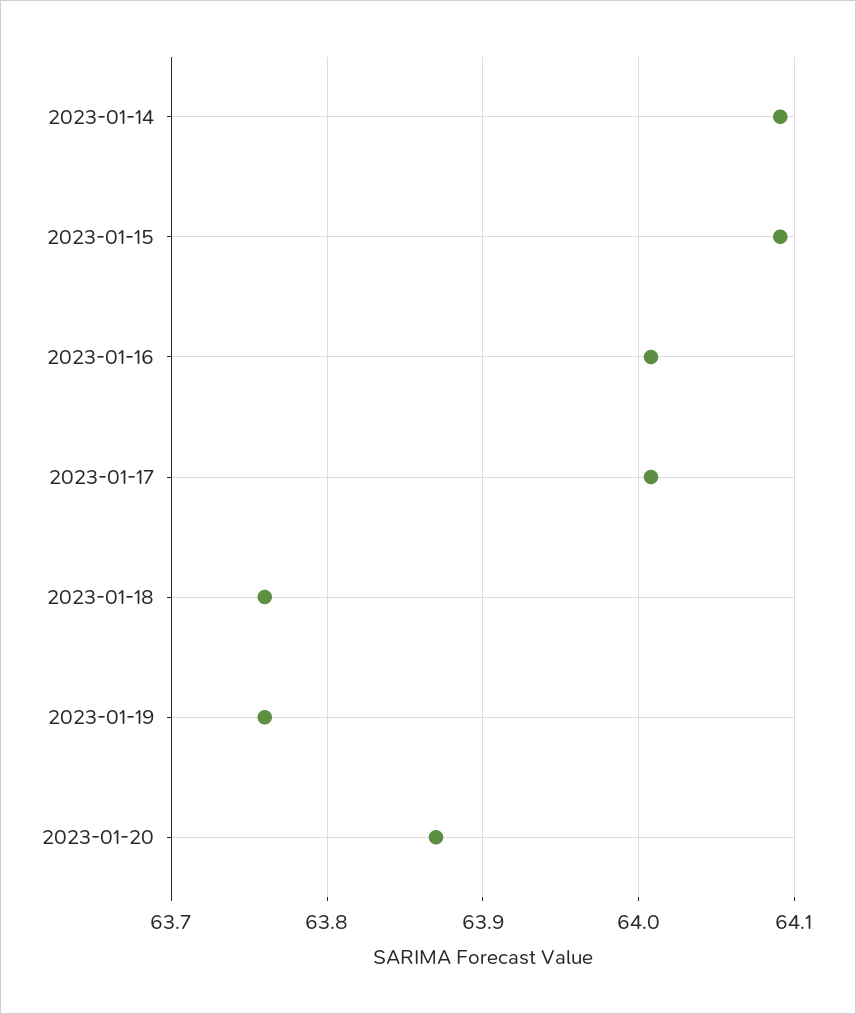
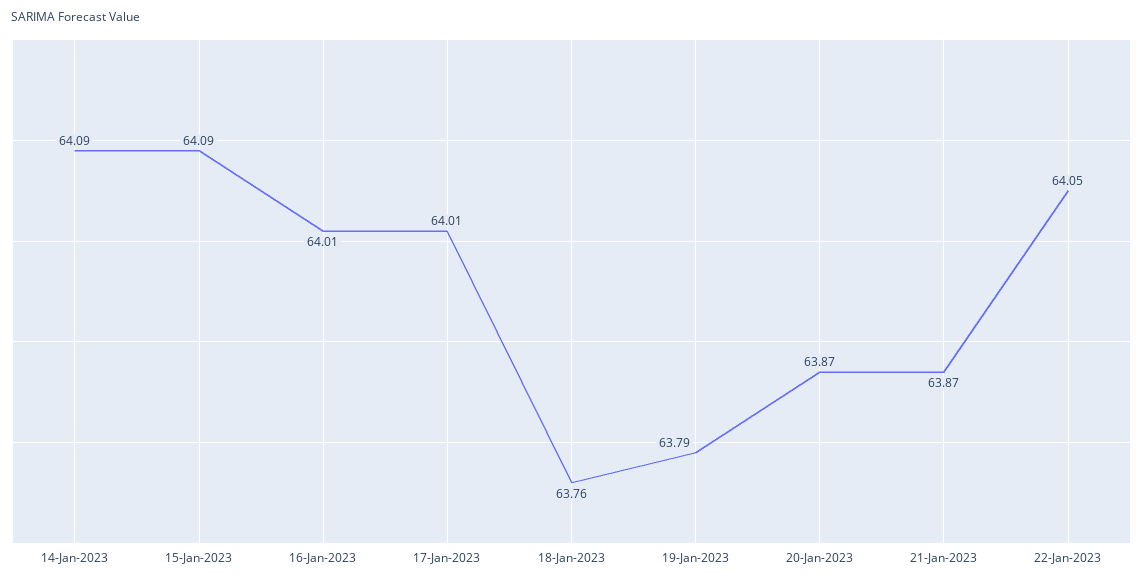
2023-01-19: 63.76 -> 63.79
21-Jan-2023: none -> 63.87
22-Jan-2023: none -> 64.05

